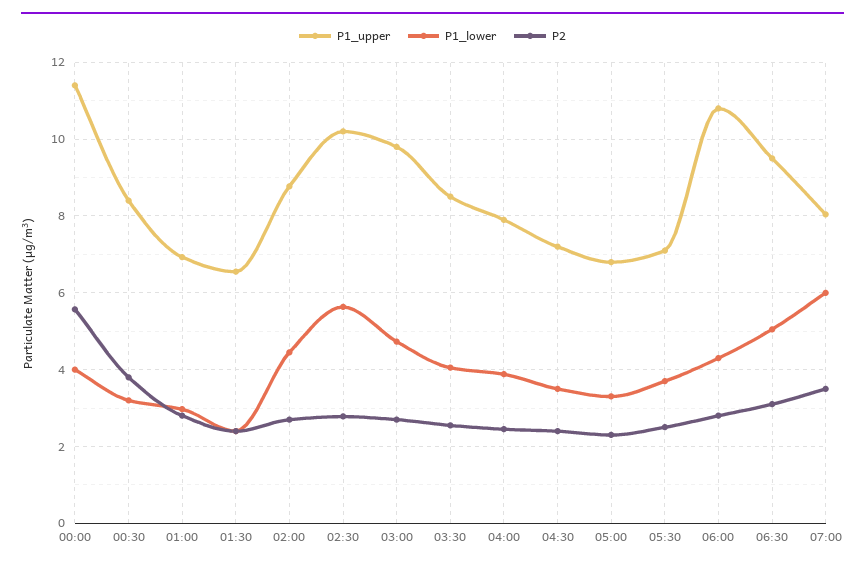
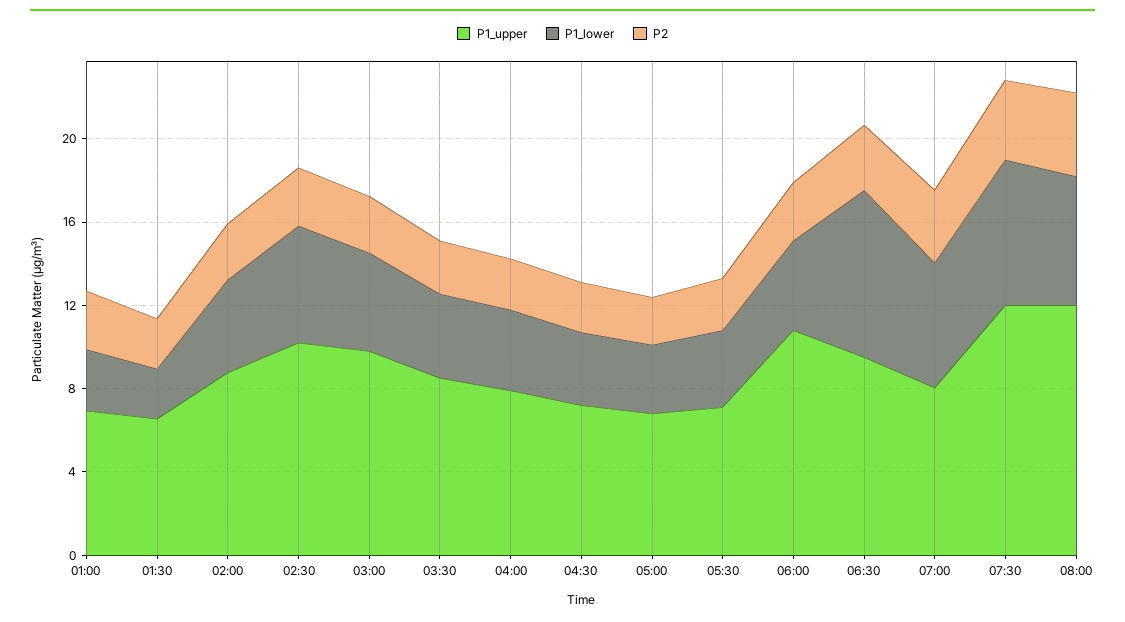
P1_upper, 00:00: 11.4 -> none
P1_lower, 00:00: 4 -> none
P2, 00:00: 5.6 -> none
P1_upper, 00:30: 8.4 -> none
P1_lower, 00:30: 3.2 -> none
P2, 00:30: 3.8 -> none
P1_lower, 06:30: 5 -> 8
P1_upper, 07:30: none -> 12
P1_lower, 07:30: none -> 7
P2, 07:30: none -> 4
P1_upper, 08:00: none -> 12
P1_lower, 08:00: none -> 6
P2, 08:00: none -> 4

